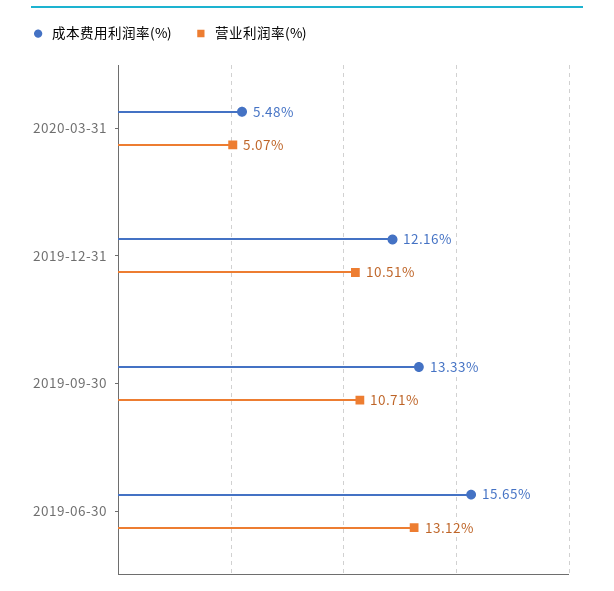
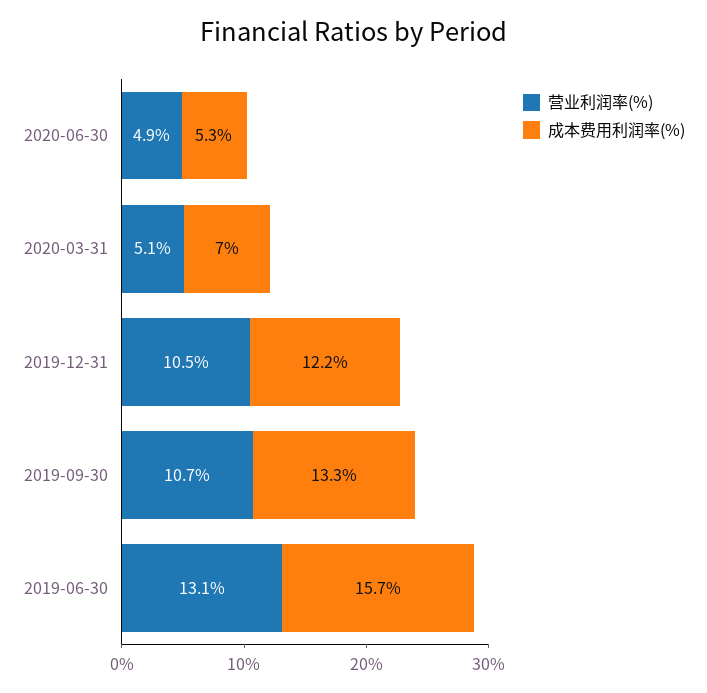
成本费用利润率(%), 2020-03-31: 5.48 -> 7
营业利润率(%), 2020-06-30: none -> 4.9
成本费用利润率(%), 2020-06-30: none -> 5.3

